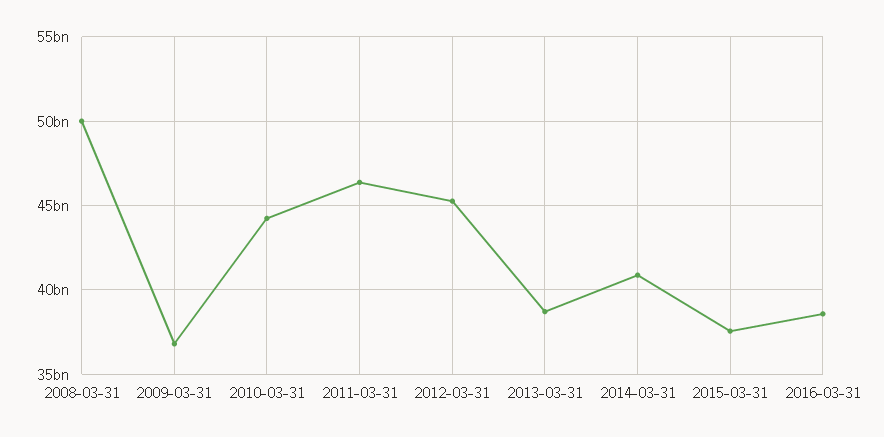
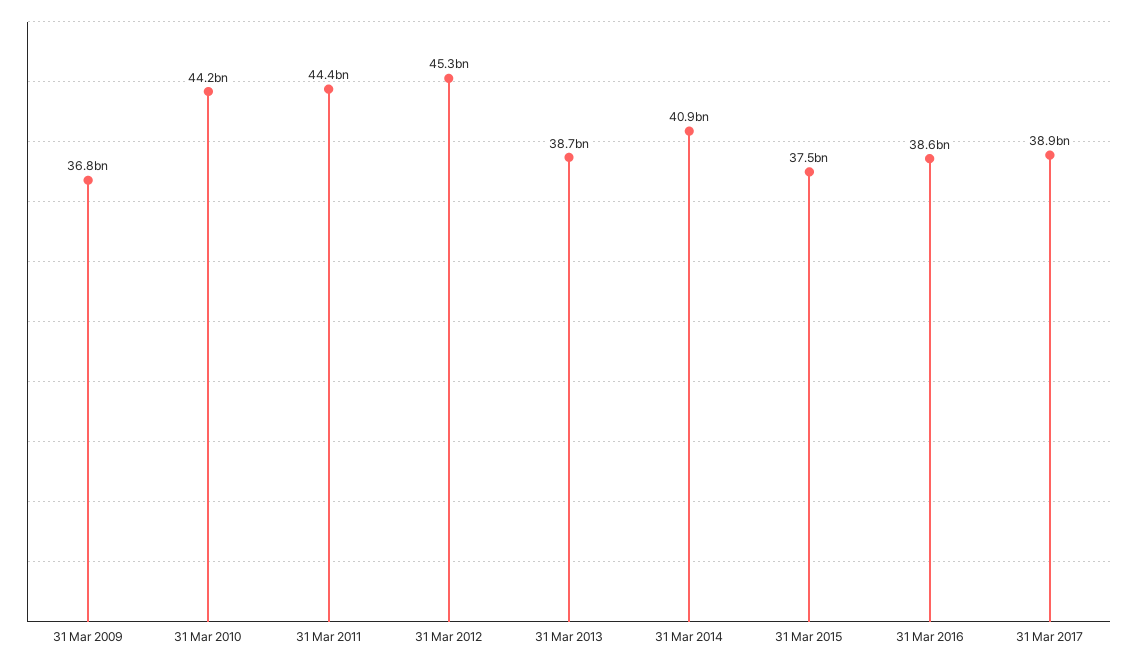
2008-03-31: 50000000000 -> none
2011-03-31: 46500000000 -> 44400000000
31 Mar 2017: none -> 38900000000

